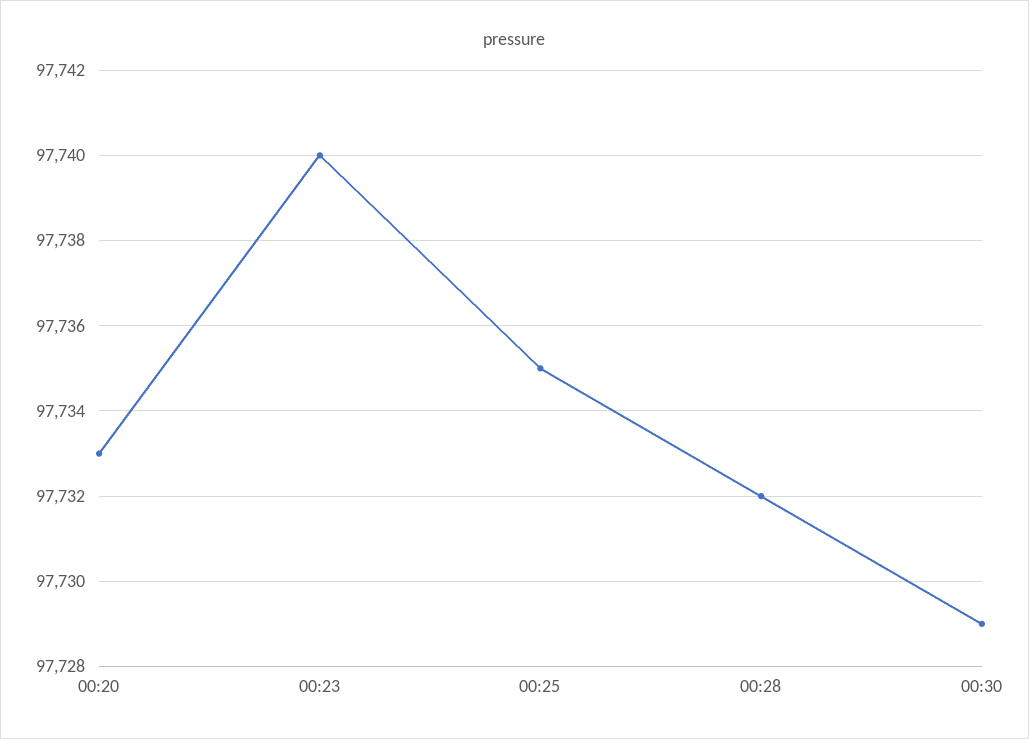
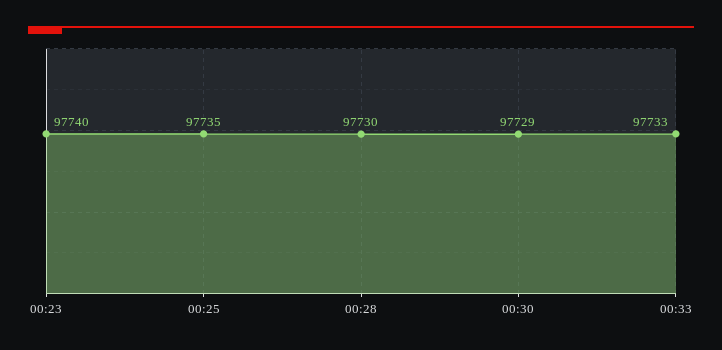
00:20: 97733 -> none
00:28: 97732 -> 97730
00:33: none -> 97733

